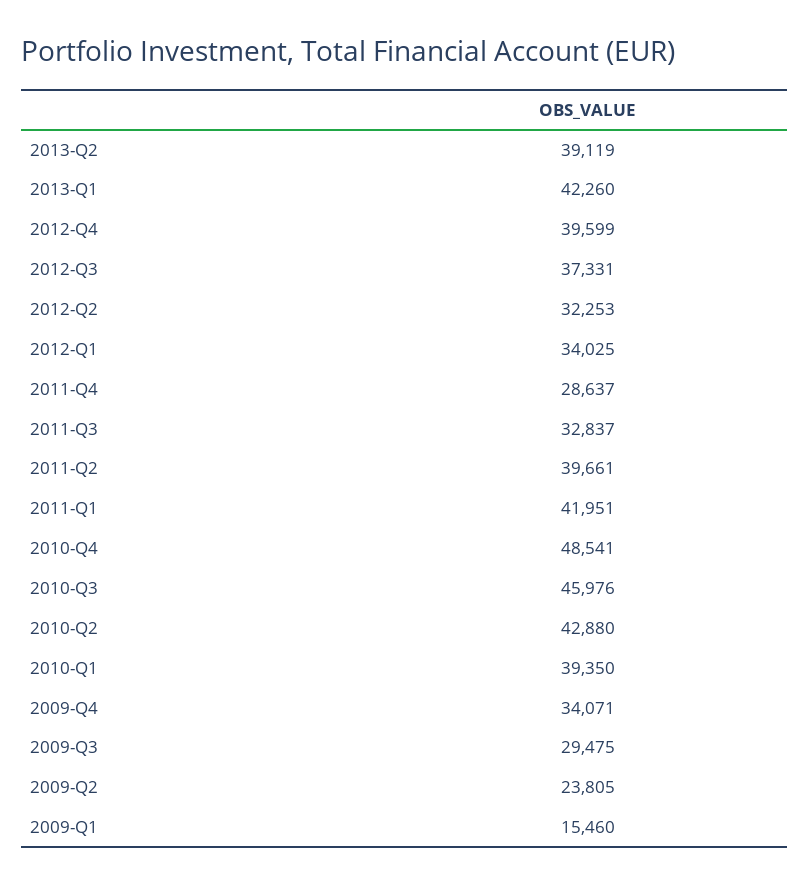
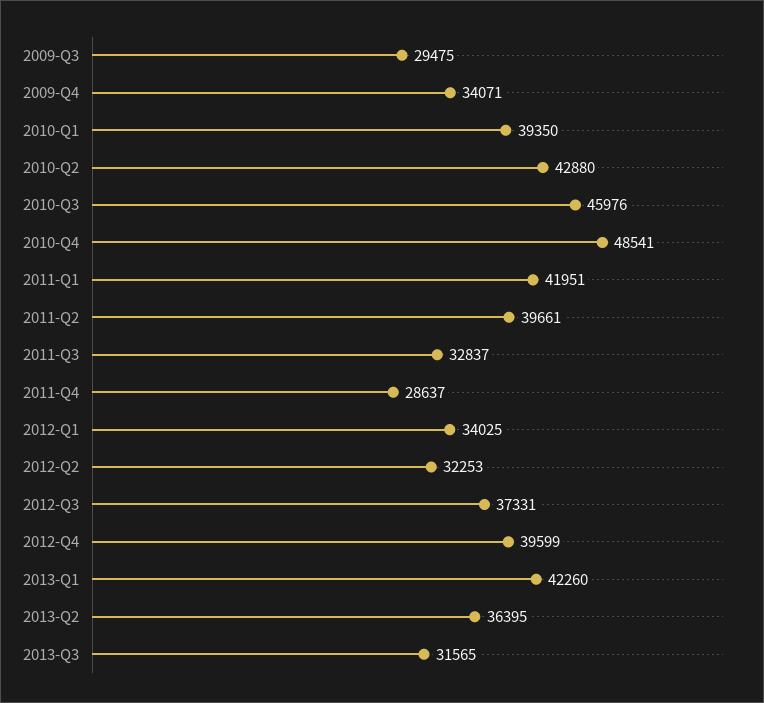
2013-Q2: 39119 -> 36395
2009-Q2: 23805 -> none
2009-Q1: 15460 -> none
2013-Q3: none -> 31565

